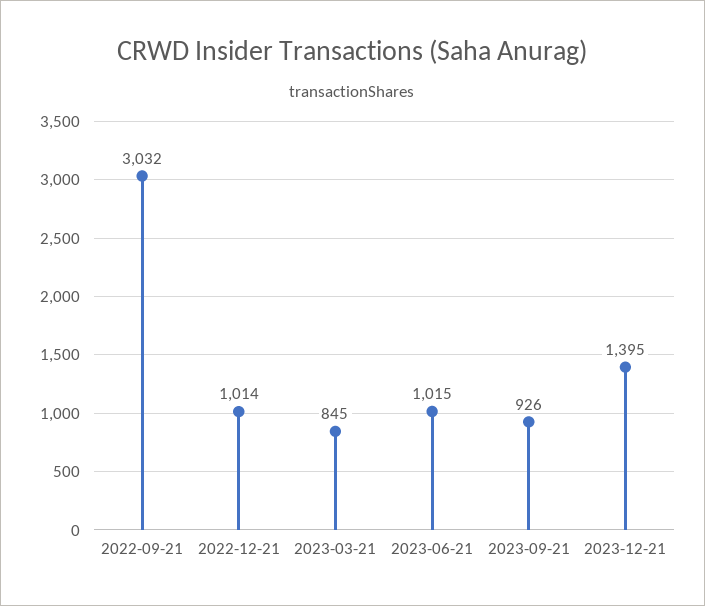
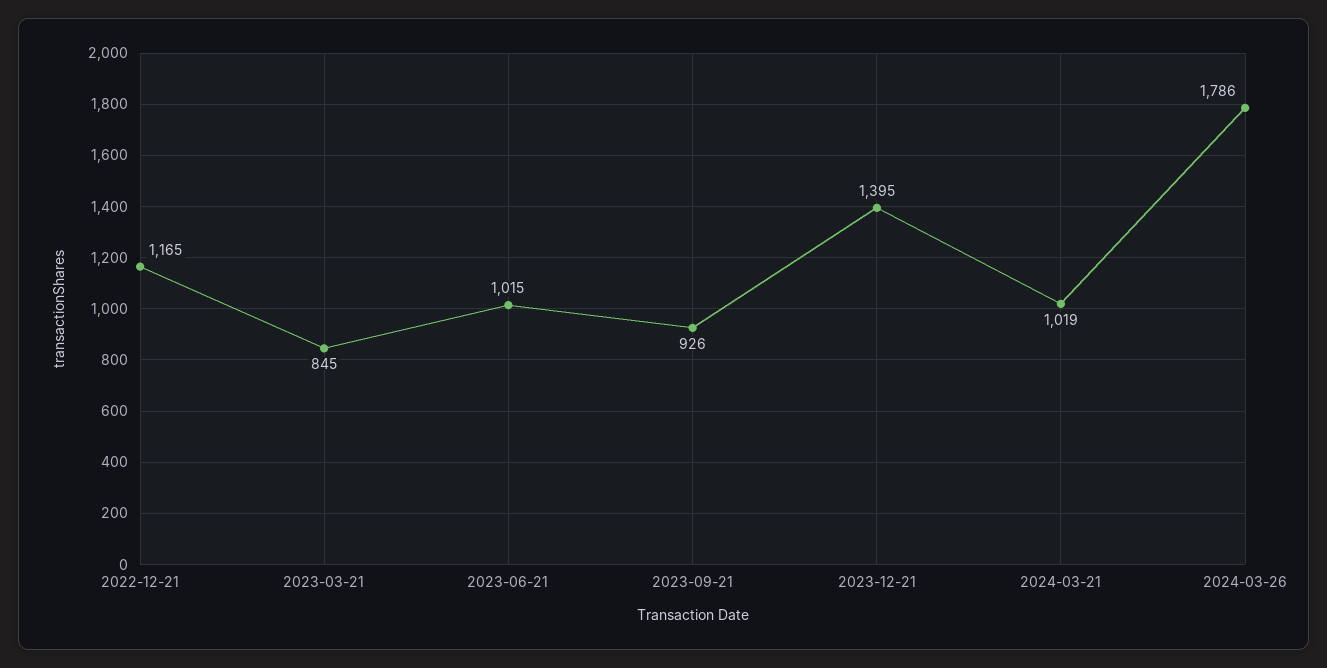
2022-09-21: 3032 -> none
2022-12-21: 1014 -> 1165
2024-03-21: none -> 1019
2024-03-26: none -> 1786

